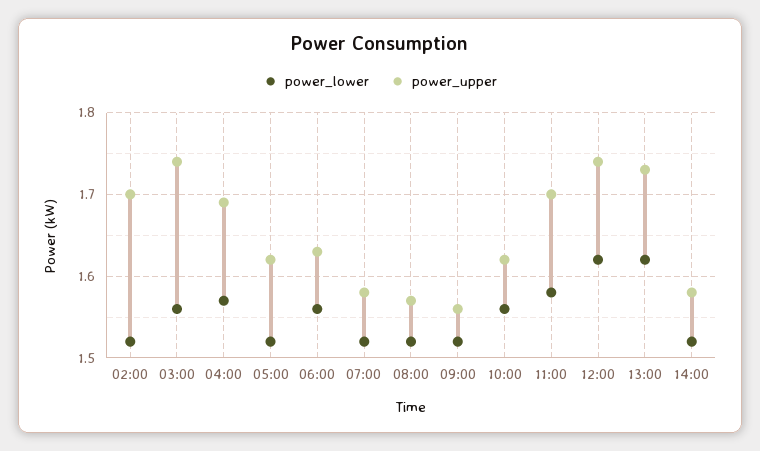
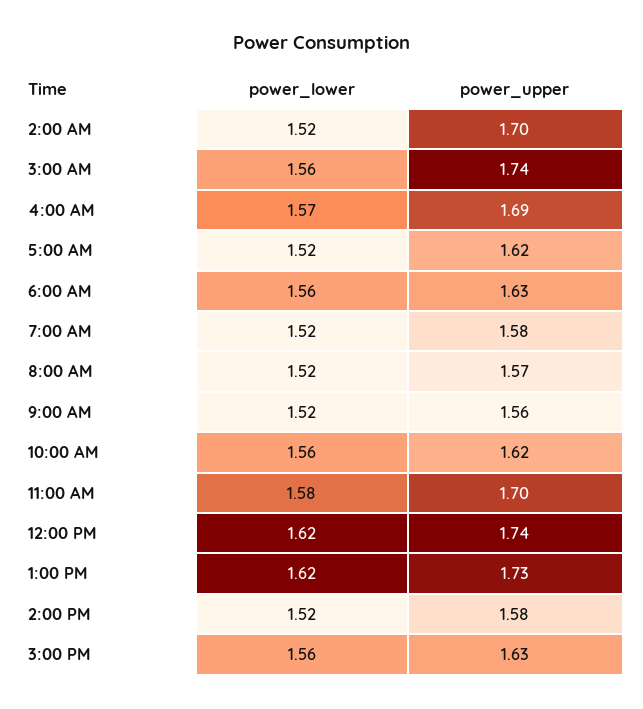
power_lower, 3:00 PM: none -> 1.56
power_upper, 3:00 PM: none -> 1.63

